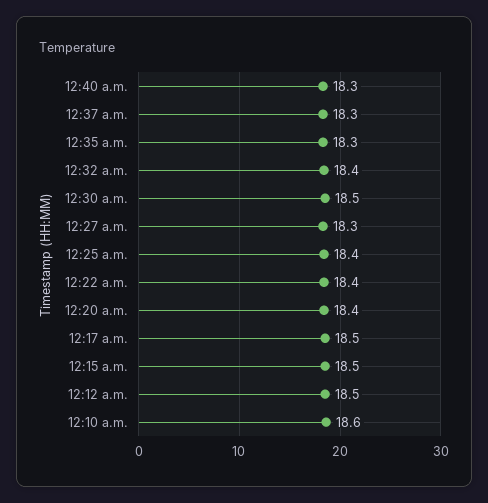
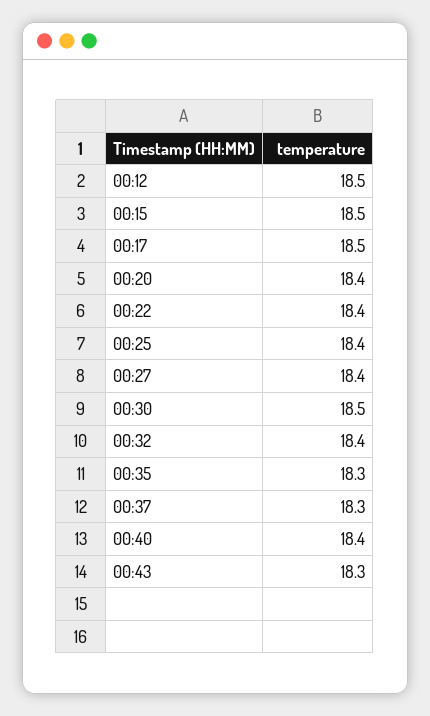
12:40 a.m.: 18.3 -> 18.4
12:27 a.m.: 18.3 -> 18.4
12:10 a.m.: 18.6 -> none
00:43: none -> 18.3

